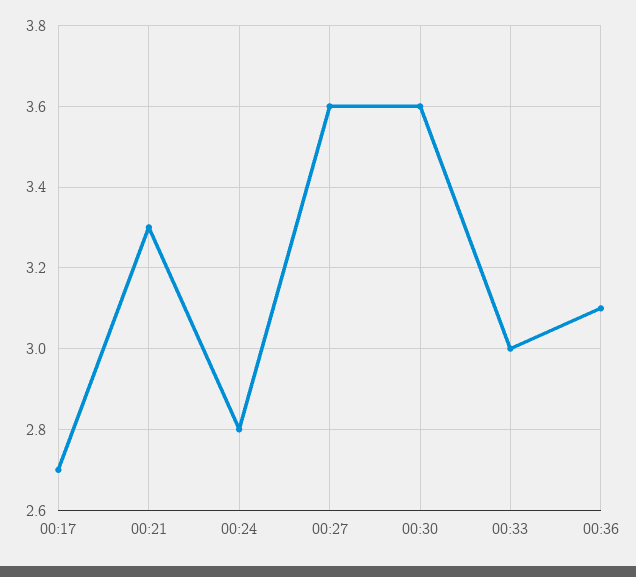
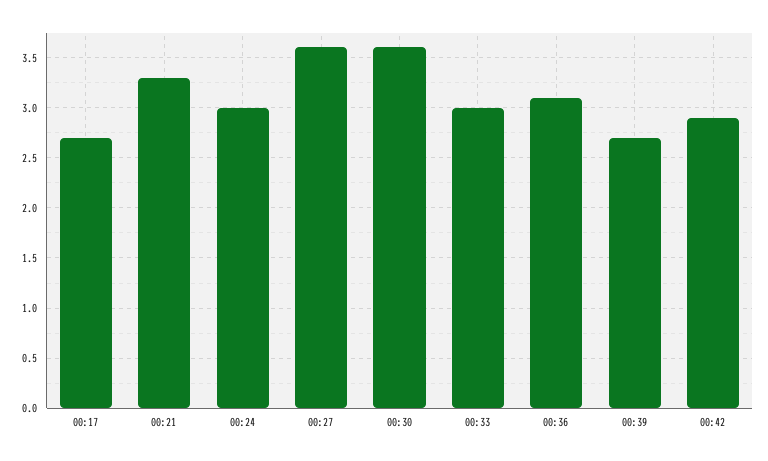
00:24: 2.8 -> 3
00:39: none -> 2.7
00:42: none -> 2.9

